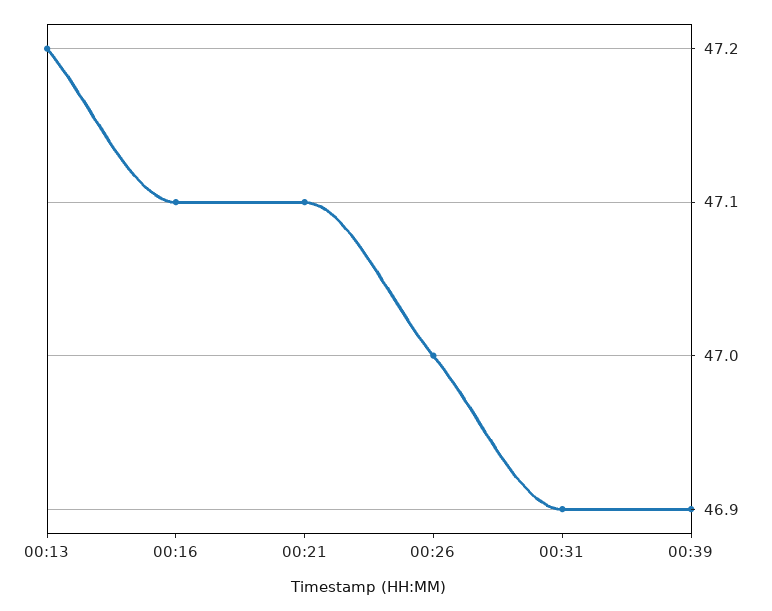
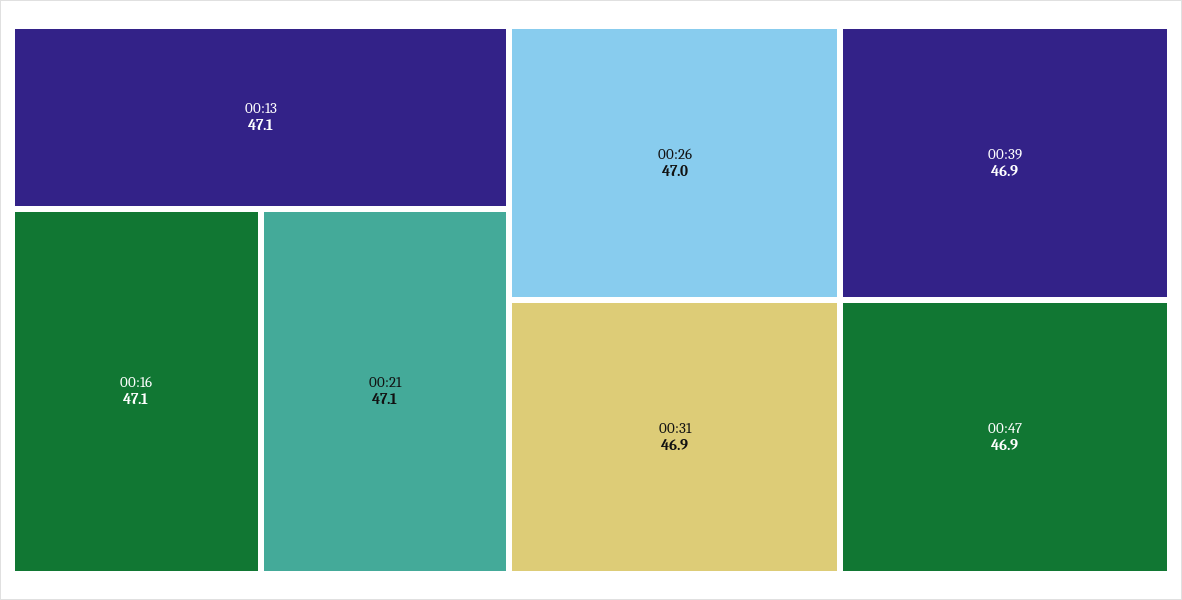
00:13: 47.2 -> 47.1
00:47: none -> 46.9

